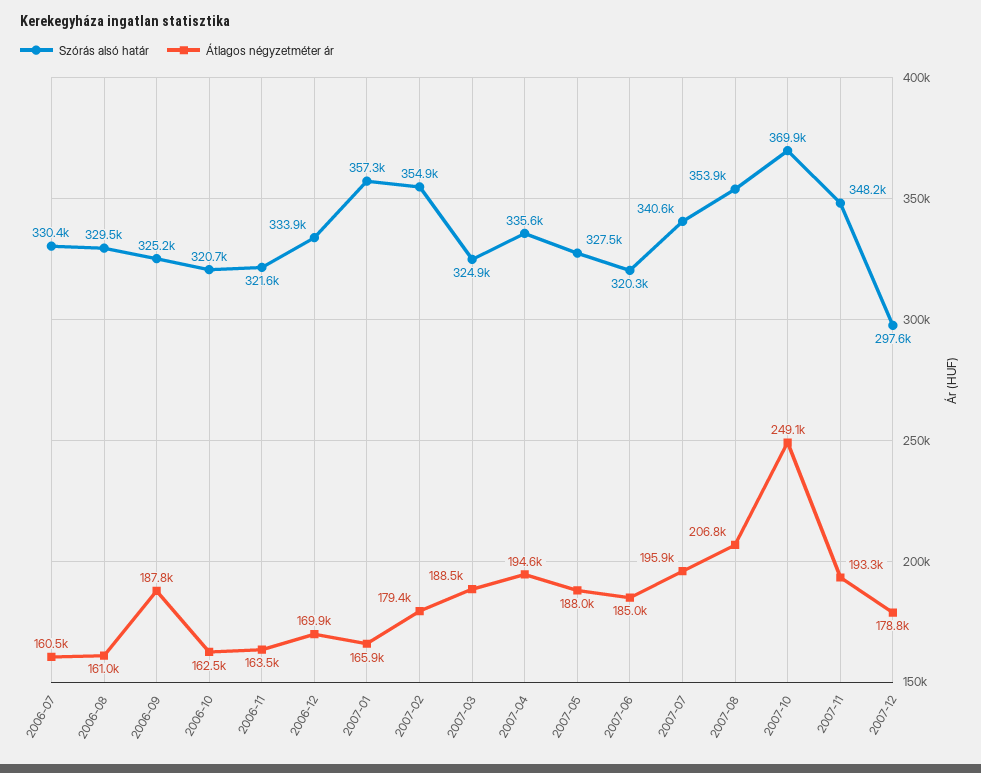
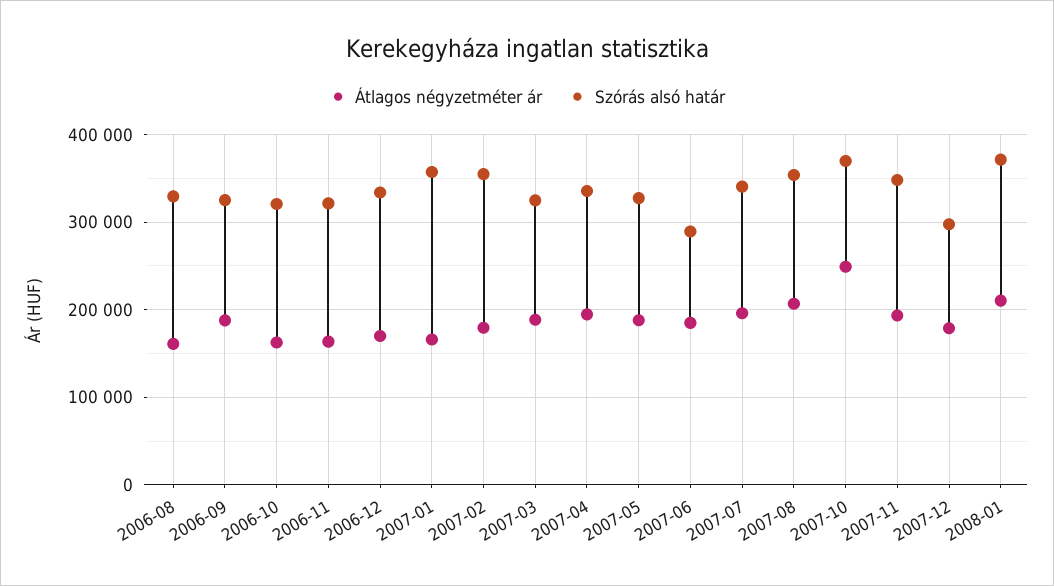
Szórás alsó határ, 2006-07: 330400 -> none
Átlagos négyzetméter ár, 2006-07: 160500 -> none
Szórás alsó határ, 2007-06: 320300 -> 290000
Átlagos négyzetméter ár, 2008-01: none -> 210000
Szórás alsó határ, 2008-01: none -> 370000

